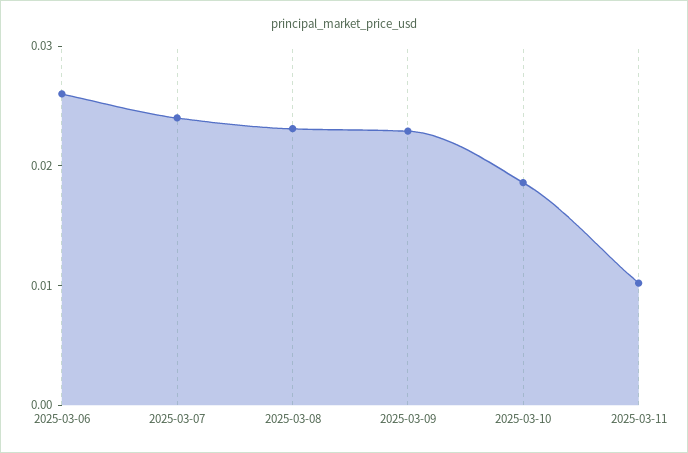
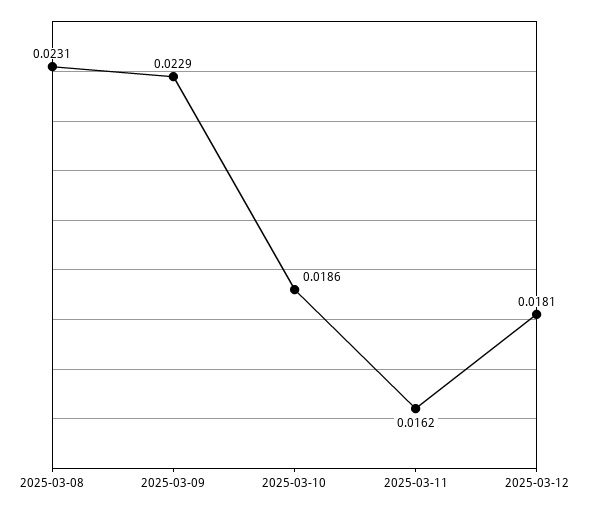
2025-03-06: 0.026 -> none
2025-03-07: 0.024 -> none
2025-03-11: 0.01 -> 0.0162
2025-03-12: none -> 0.0181

